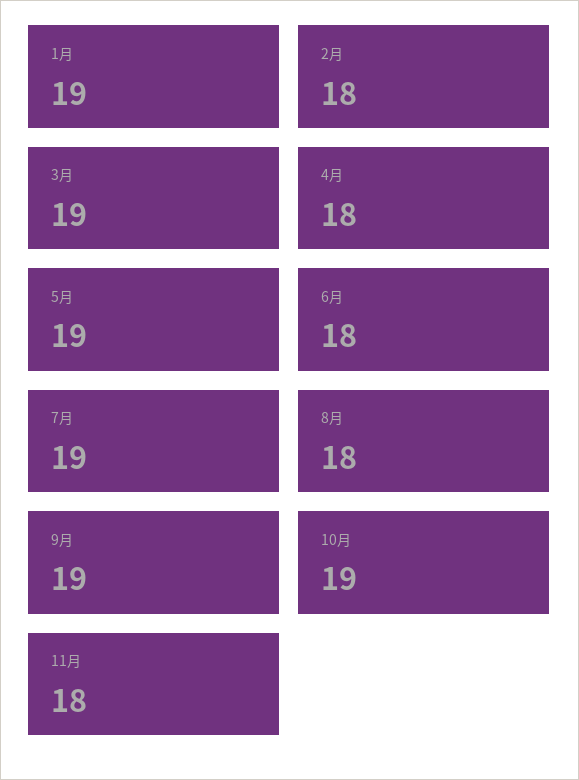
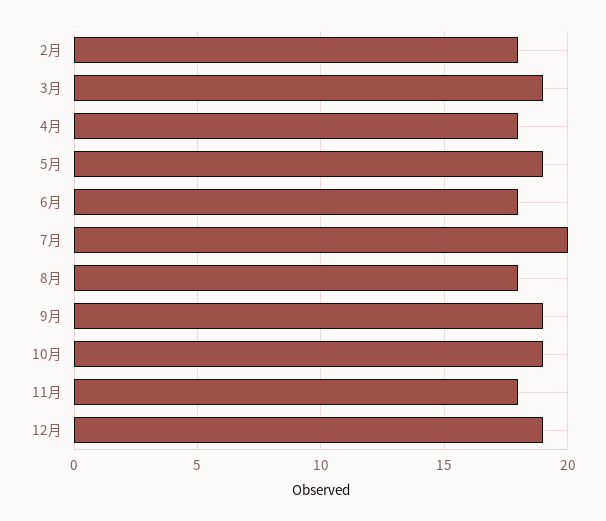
1月: 19 -> none
7月: 19 -> 20
12月: none -> 19

